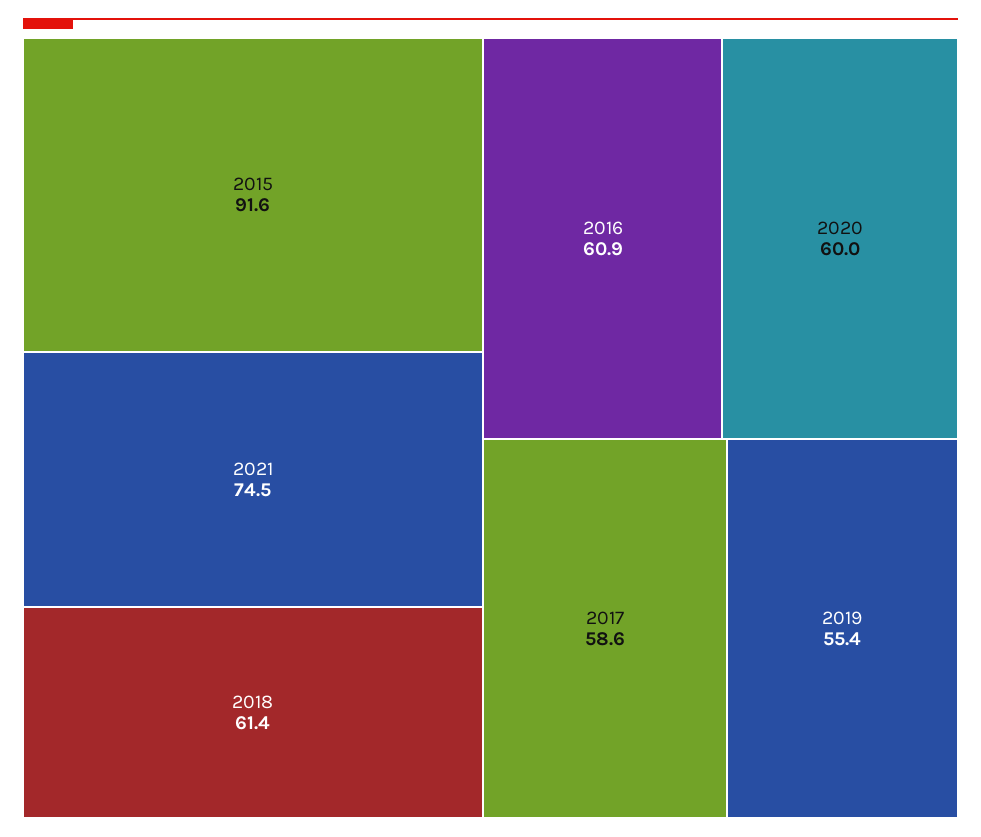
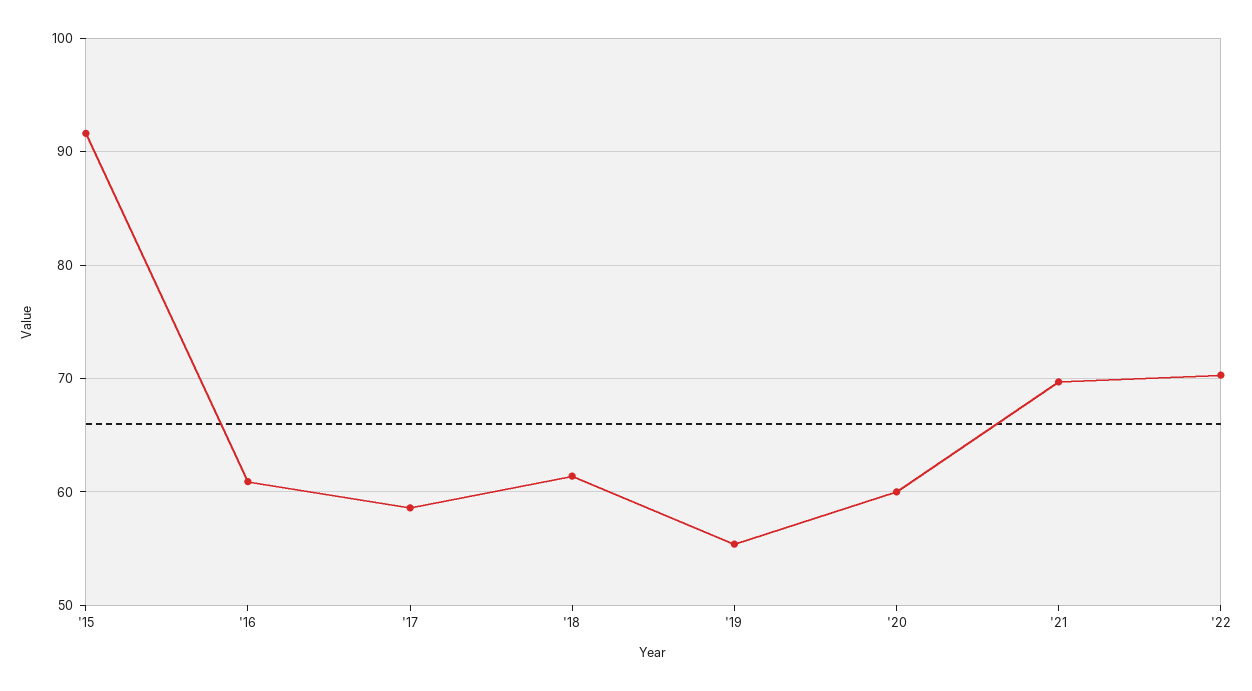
2021: 74.5 -> 70
'22: none -> 70

